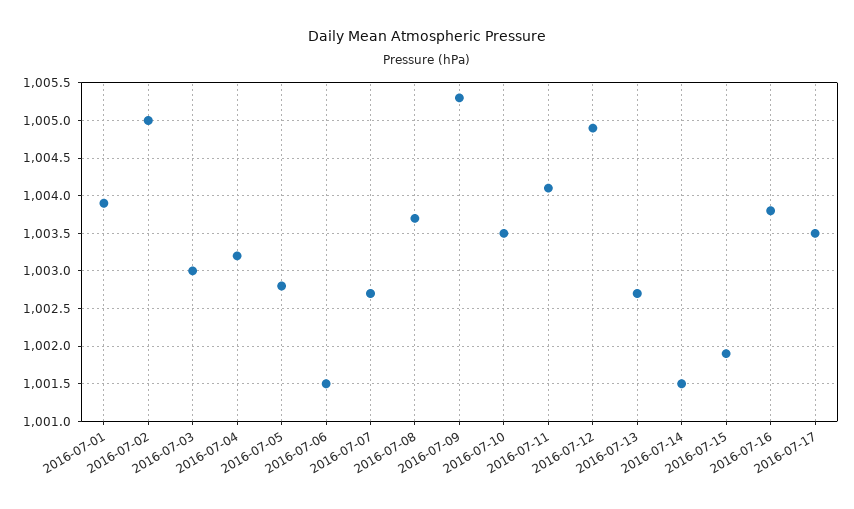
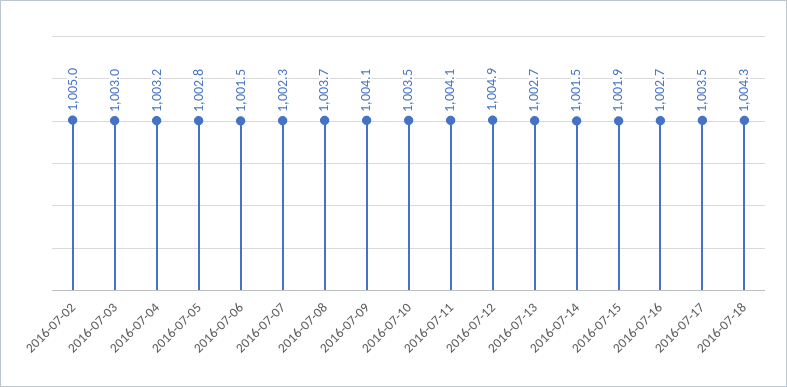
2016-07-01: 1003.9 -> none
2016-07-07: 1002.7 -> 1002.3
2016-07-09: 1005.3 -> 1004.1
2016-07-16: 1003.8 -> 1002.7
2016-07-18: none -> 1004.3

